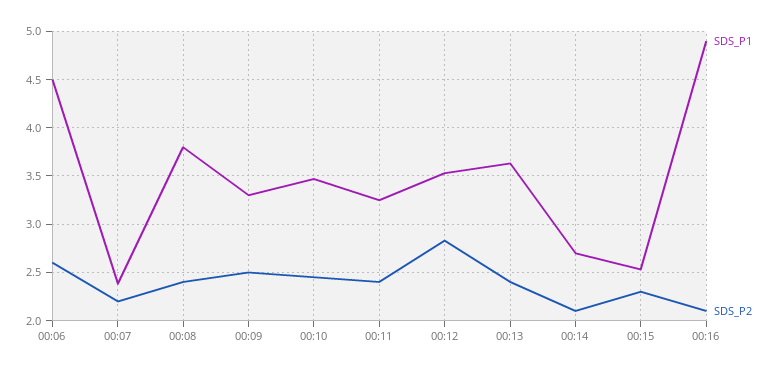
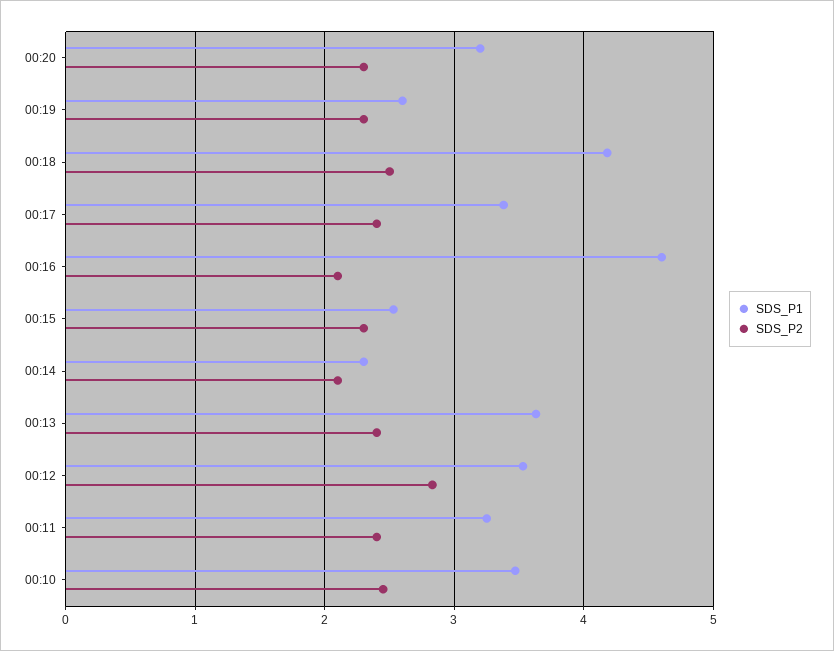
SDS_P1, 00:06: 4.5 -> none
SDS_P2, 00:06: 2.6 -> none
SDS_P1, 00:07: 2.4 -> none
SDS_P2, 00:07: 2.2 -> none
SDS_P1, 00:08: 3.8 -> none
SDS_P2, 00:08: 2.4 -> none
SDS_P1, 00:09: 3.3 -> none
SDS_P2, 00:09: 2.5 -> none
SDS_P1, 00:14: 2.7 -> 2.3
SDS_P1, 00:16: 4.9 -> 4.6
SDS_P1, 00:20: none -> 3.2
SDS_P2, 00:20: none -> 2.3
SDS_P1, 00:19: none -> 2.6
SDS_P2, 00:19: none -> 2.3
SDS_P1, 00:18: none -> 4.2
SDS_P2, 00:18: none -> 2.5
SDS_P1, 00:17: none -> 3.4
SDS_P2, 00:17: none -> 2.4

